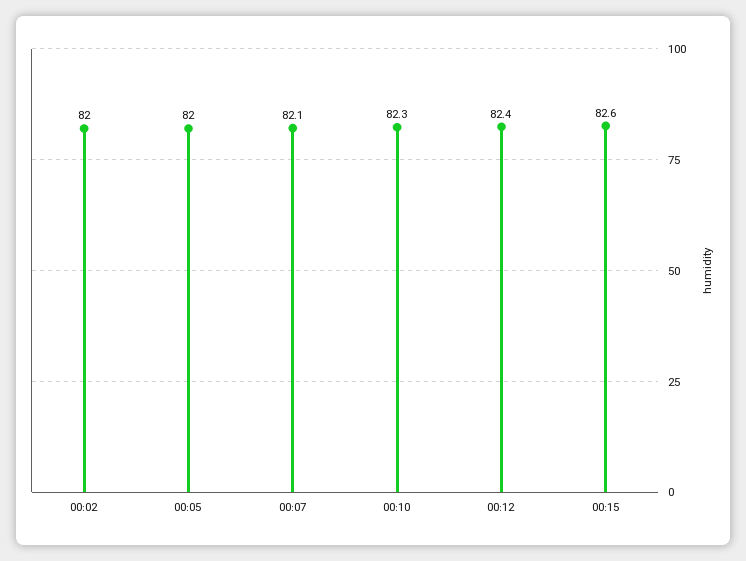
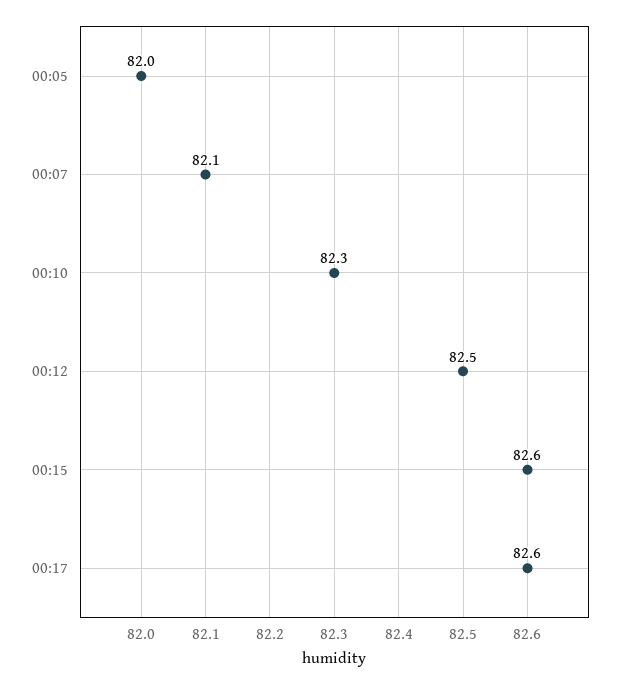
00:02: 82 -> none
00:12: 82.4 -> 82.5
00:17: none -> 82.6

